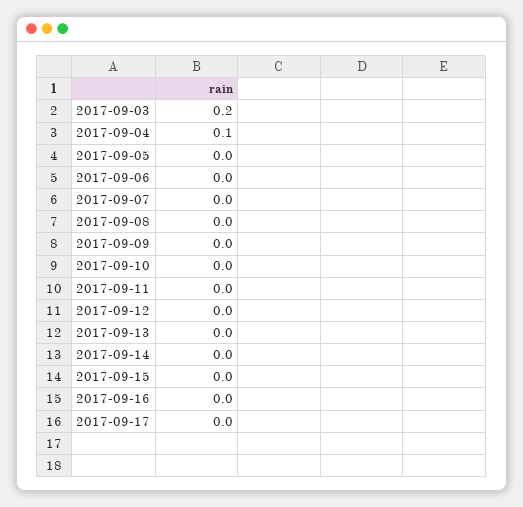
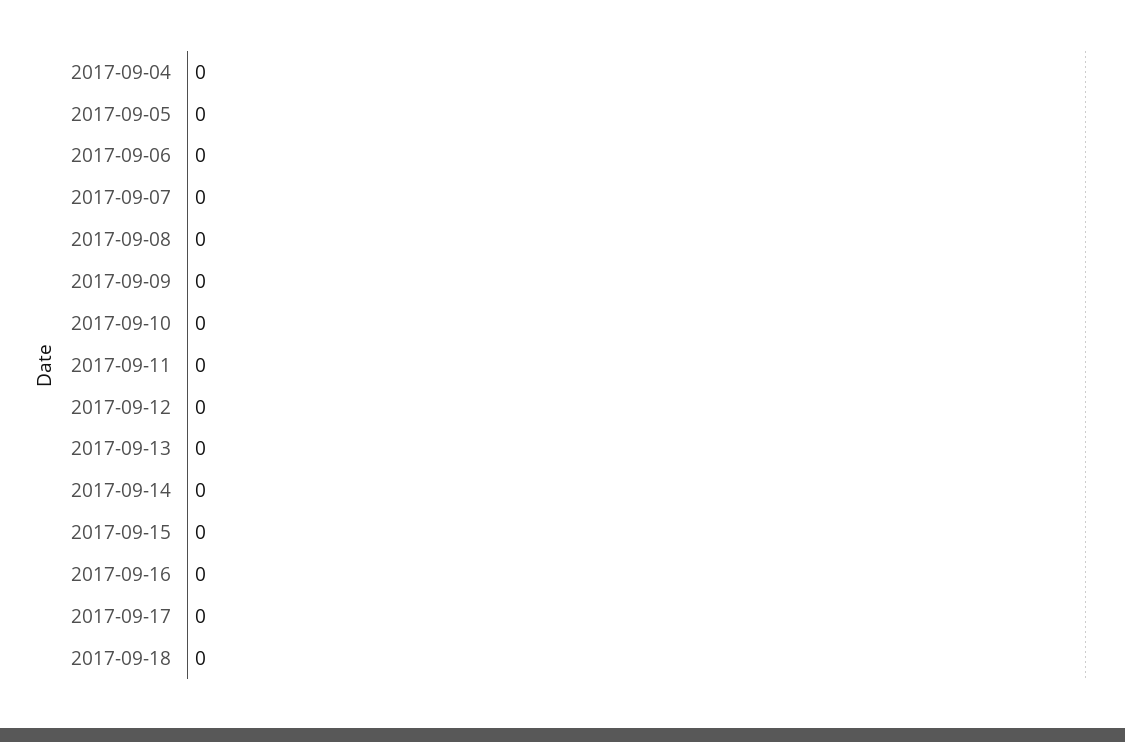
2017-09-03: 0.2 -> none
2017-09-04: 0.1 -> 0
2017-09-18: none -> 0

